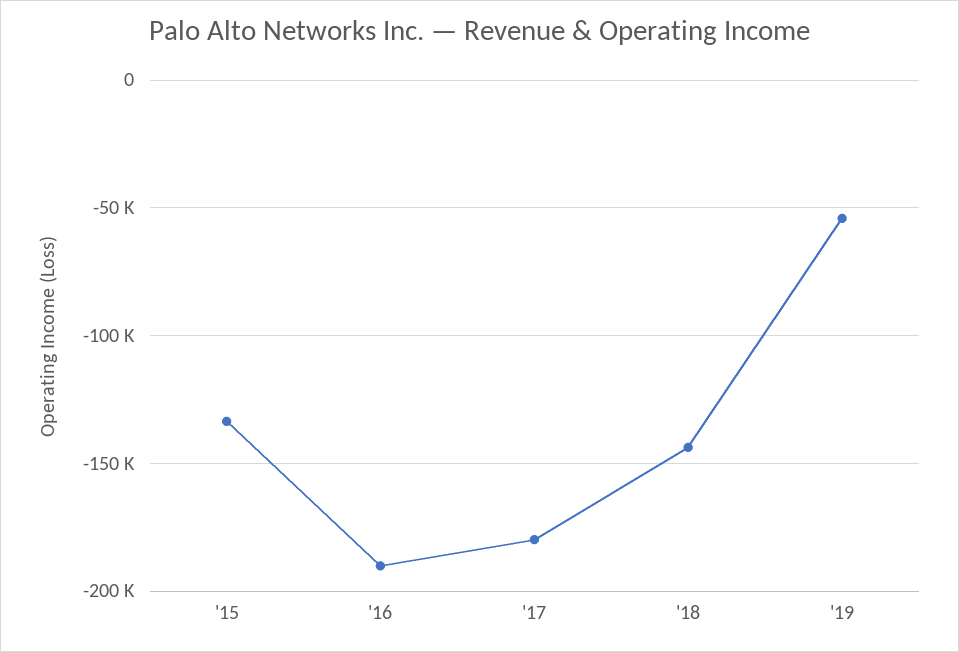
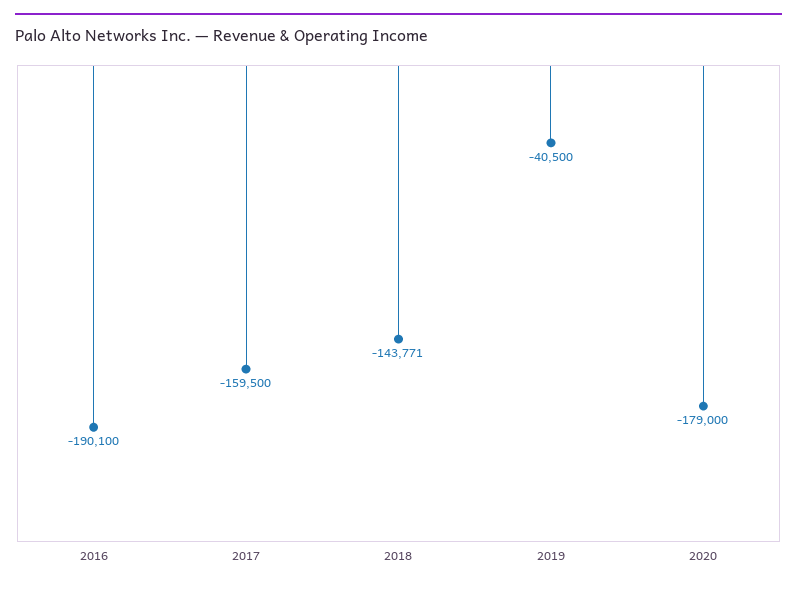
'15: -135000 -> none
'17: -180000 -> -159500
'19: -55000 -> -40500
2020: none -> -179000

